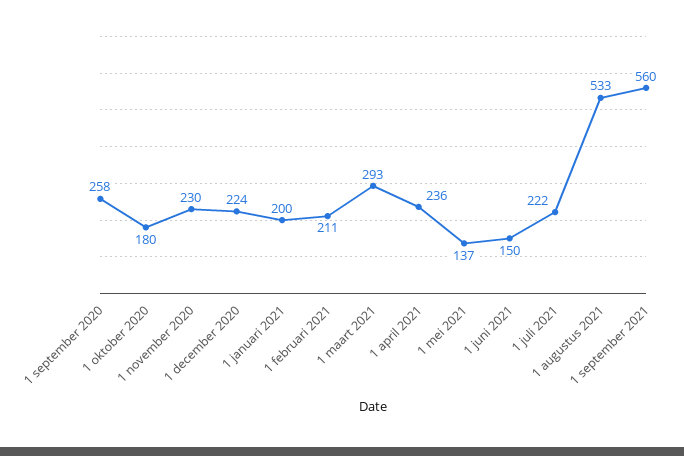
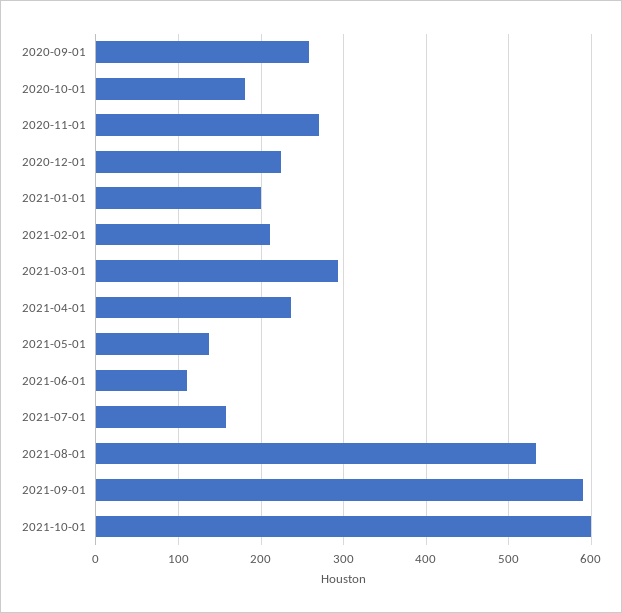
1 november 2020: 230 -> 270
1 juni 2021: 150 -> 110
1 juli 2021: 222 -> 160
1 september 2021: 560 -> 590
2021-10-01: none -> 600

